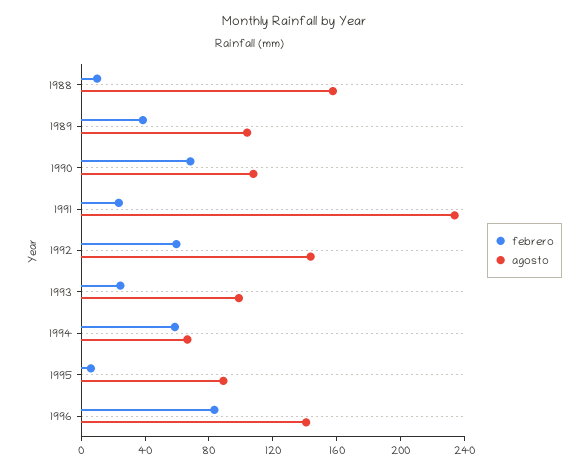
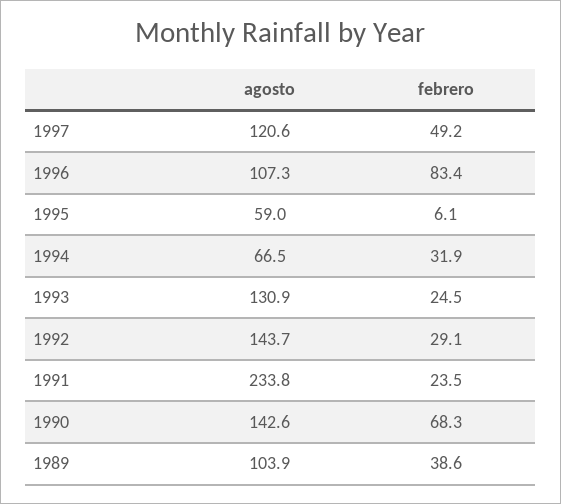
febrero, 1988: 10 -> none
agosto, 1988: 160 -> none
agosto, 1990: 110 -> 142.6
febrero, 1992: 60 -> 29.1
agosto, 1993: 100 -> 130.9
febrero, 1994: 60 -> 31.9
agosto, 1995: 90 -> 59
agosto, 1996: 140 -> 107.3
agosto, 1997: none -> 120.6
febrero, 1997: none -> 49.2

